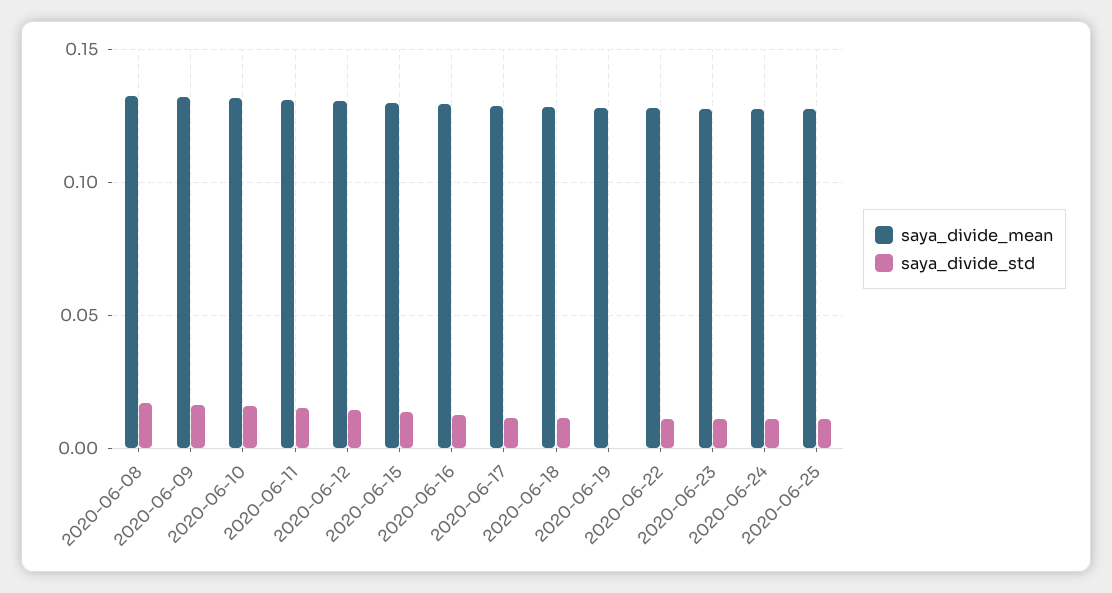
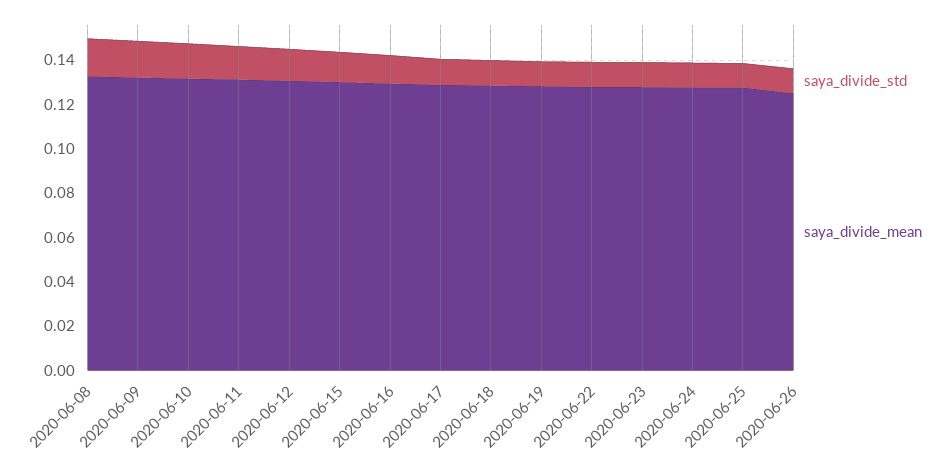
saya_divide_std, 2020-06-19: 0 -> 0.01
saya_divide_std, 2020-06-26: none -> 0.01
saya_divide_mean, 2020-06-26: none -> 0.125

